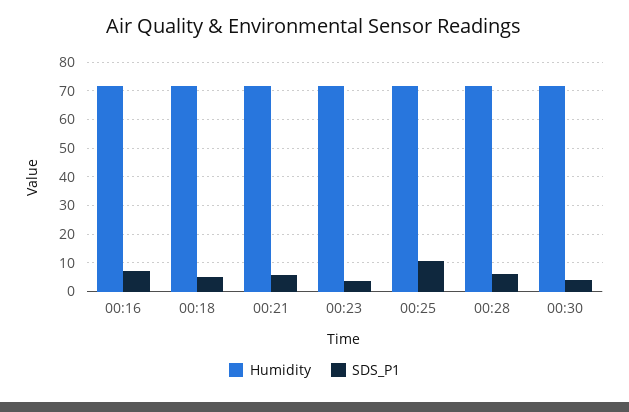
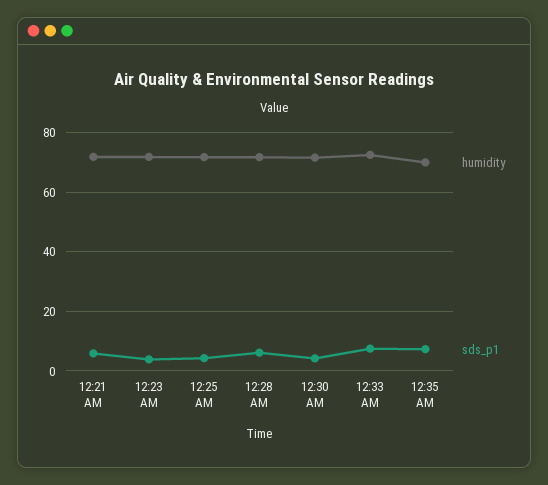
Humidity, 00:16: 72.5 -> none
SDS_P1, 00:16: 7.5 -> none
Humidity, 00:18: 72.5 -> none
SDS_P1, 00:18: 5 -> none
SDS_P1, 00:25: 10 -> 5
Humidity, 12:33 AM: none -> 72.5
SDS_P1, 12:33 AM: none -> 7.5
Humidity, 12:35 AM: none -> 70
SDS_P1, 12:35 AM: none -> 7.5

